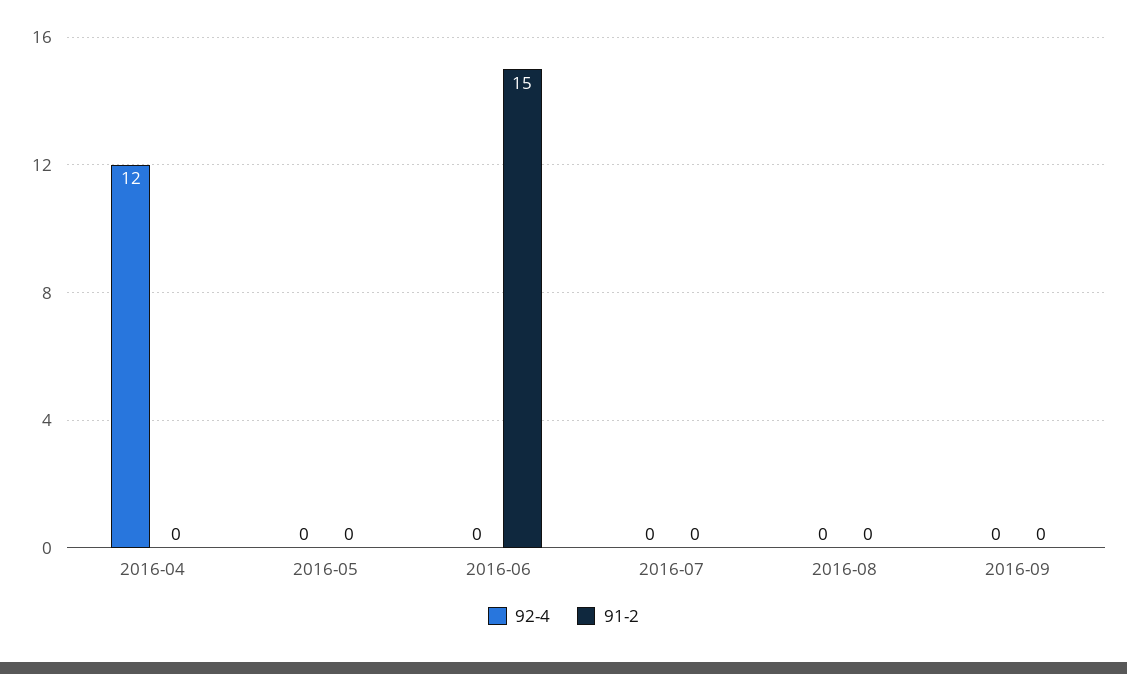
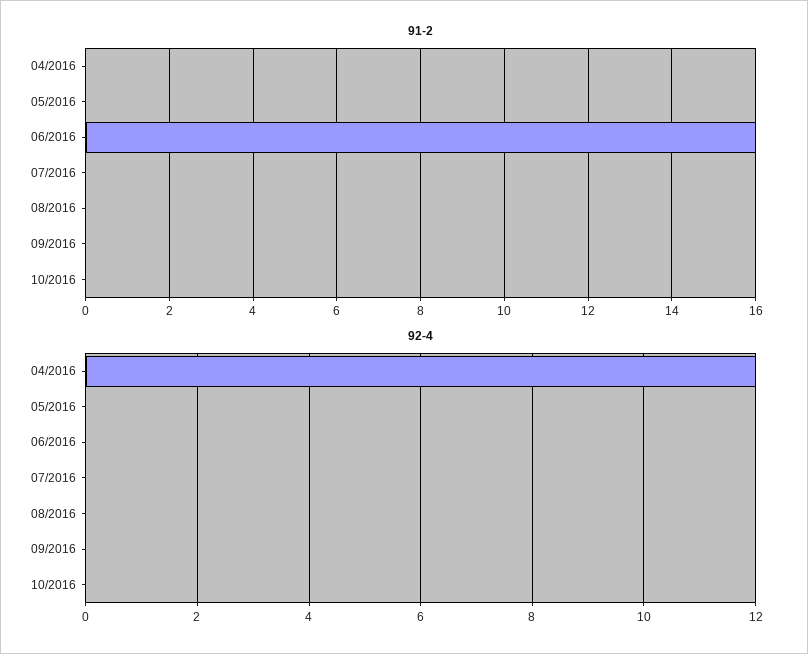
91-2, 2016-06: 15 -> 16
91-2, 10/2016: none -> 0
92-4, 10/2016: none -> 0

